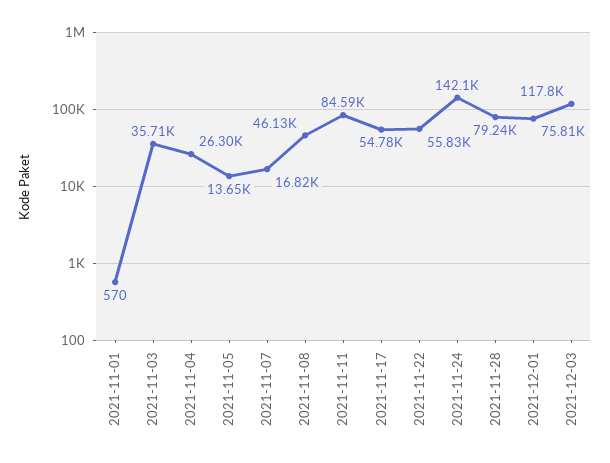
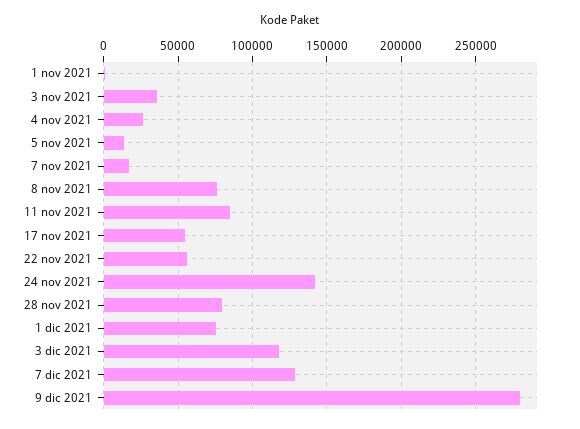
2021-11-08: 46130 -> 75000
7 dic 2021: none -> 130000
9 dic 2021: none -> 280000

